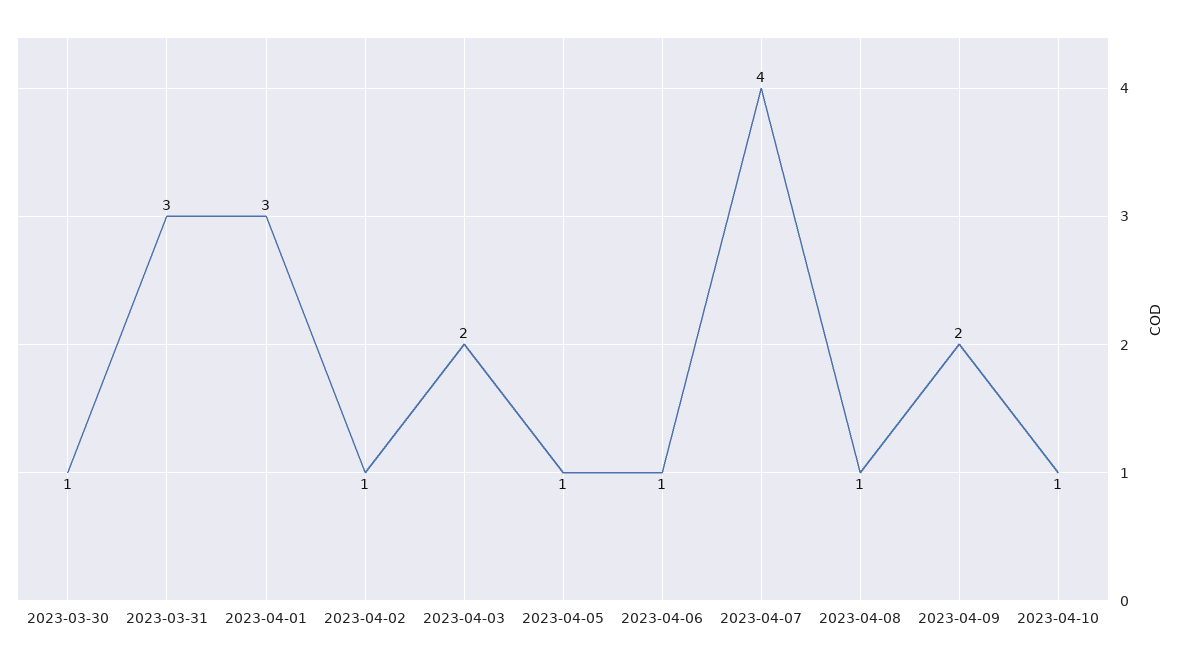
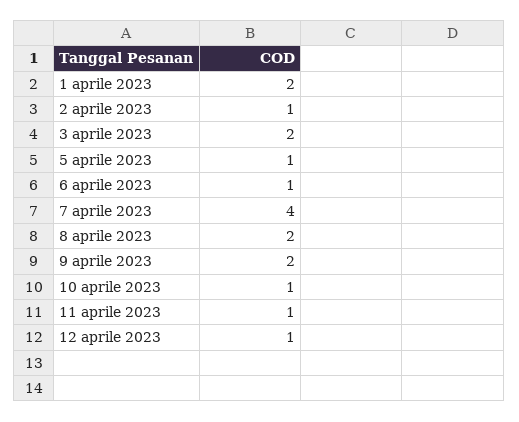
2023-03-30: 1 -> none
2023-03-31: 3 -> none
2023-04-01: 3 -> 2
2023-04-08: 1 -> 2
11 aprile 2023: none -> 1
12 aprile 2023: none -> 1

